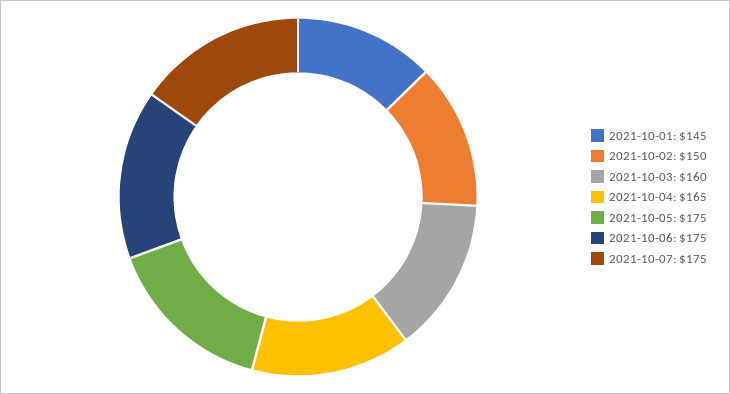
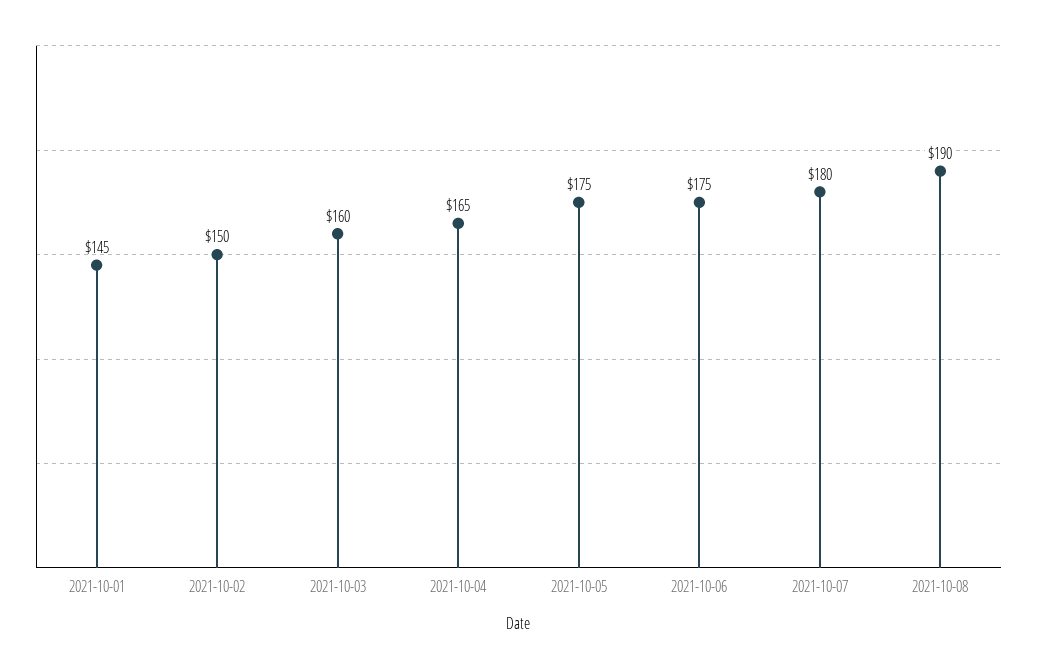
2021-10-07: 175 -> 180
2021-10-08: none -> 190

